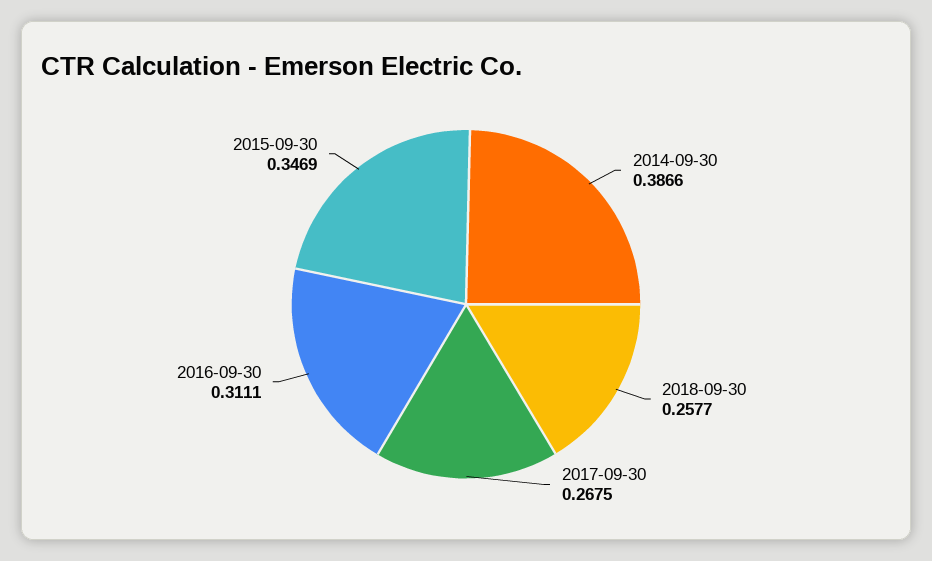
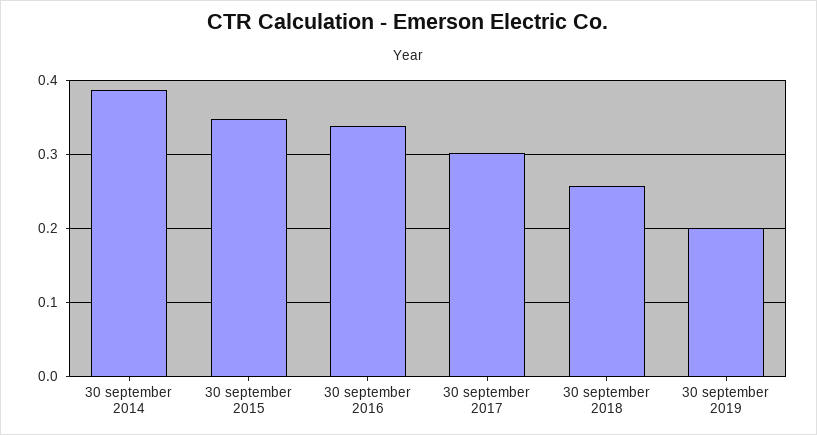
2017-09-30: 0.2675 -> 0.3
2016-09-30: 0.3111 -> 0.34
30 september 2019: none -> 0.2

